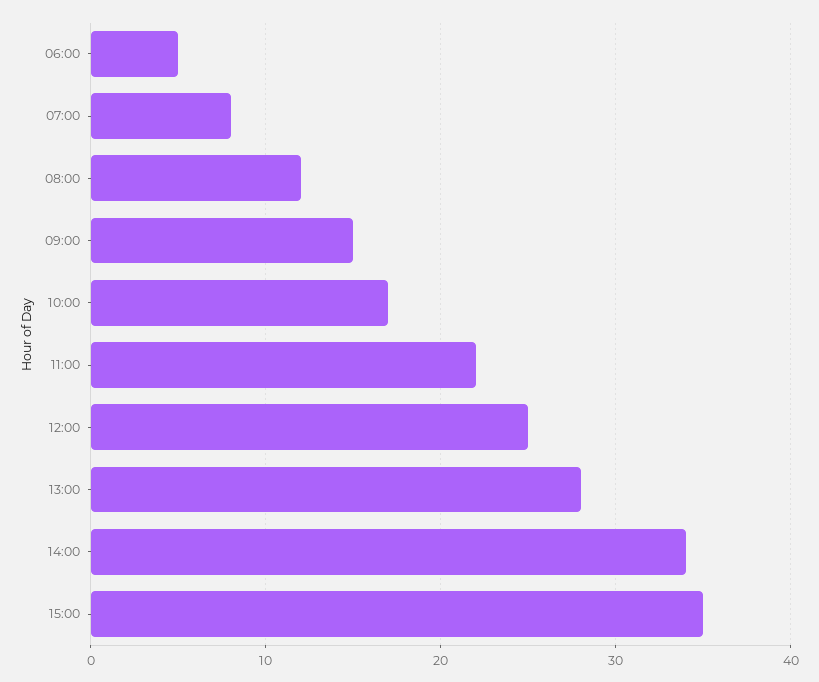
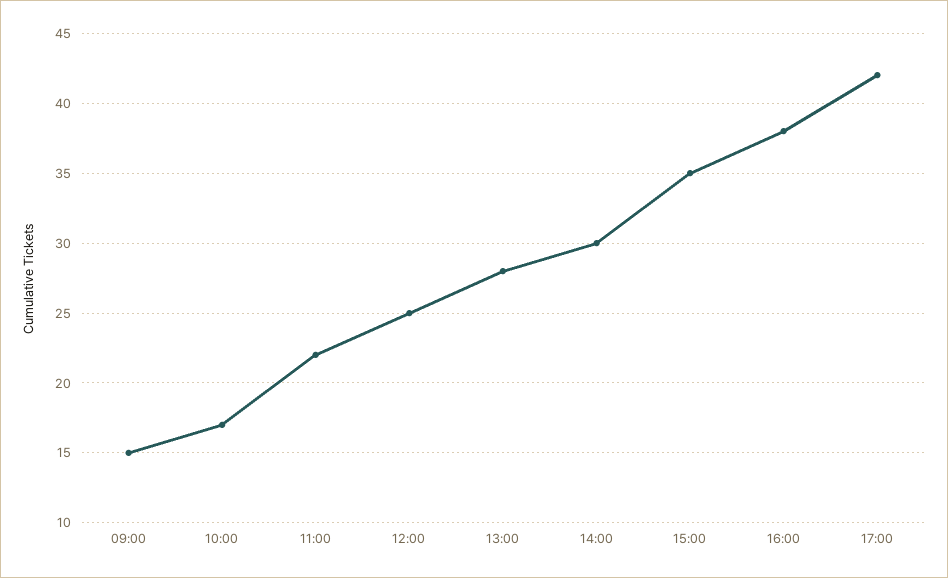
06:00: 5 -> none
07:00: 8 -> none
08:00: 12 -> none
14:00: 34 -> 30
16:00: none -> 38
17:00: none -> 42

